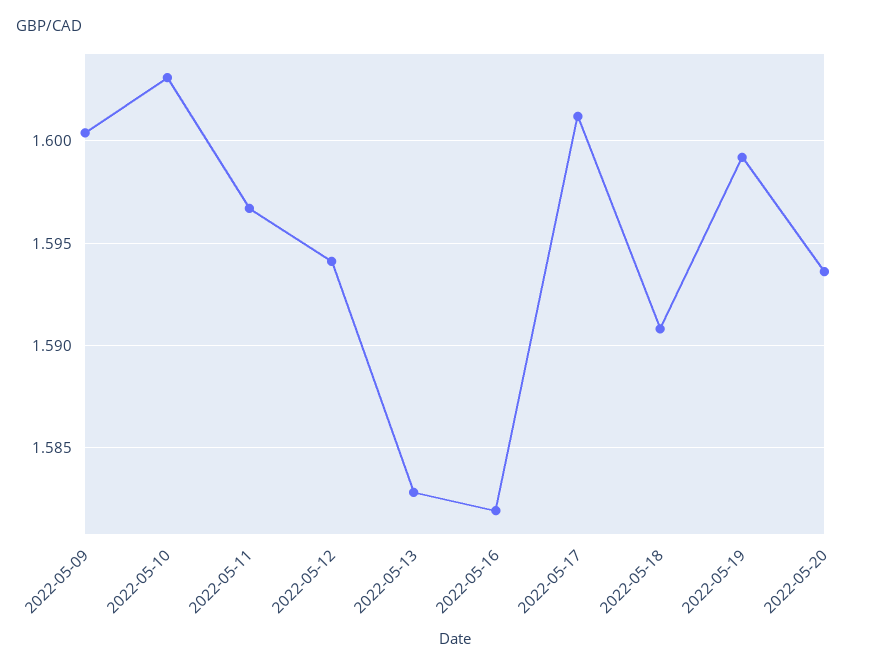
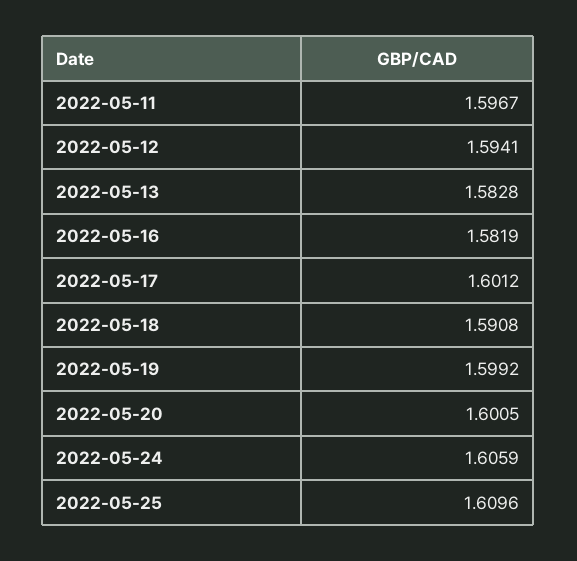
2022-05-09: 1.6005 -> none
2022-05-10: 1.603 -> none
2022-05-20: 1.5935 -> 1.6005
2022-05-24: none -> 1.6059
2022-05-25: none -> 1.6096

